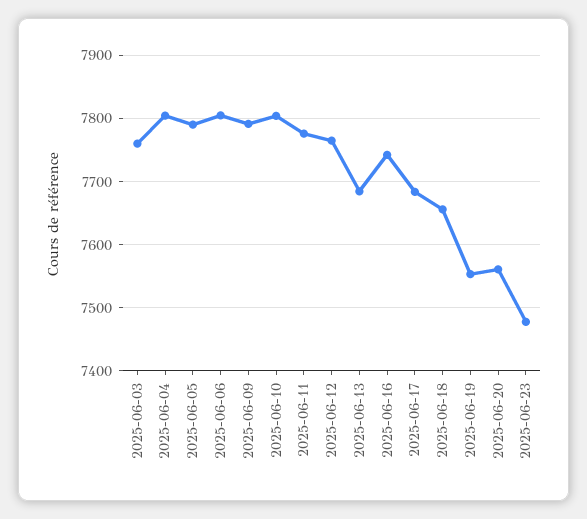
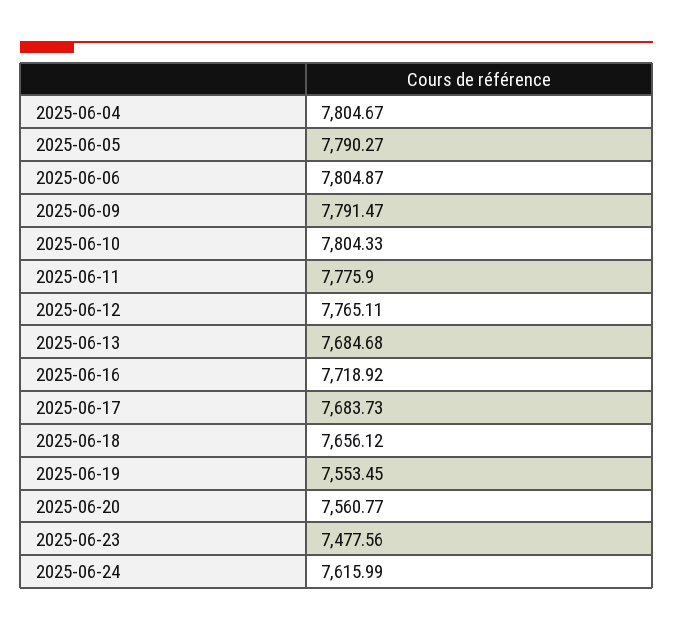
2025-06-03: 7760 -> none
2025-06-16: 7740 -> 7718.92
2025-06-24: none -> 7615.99

